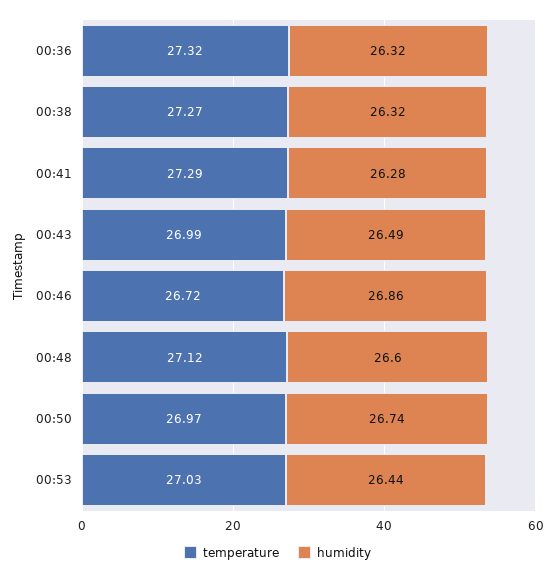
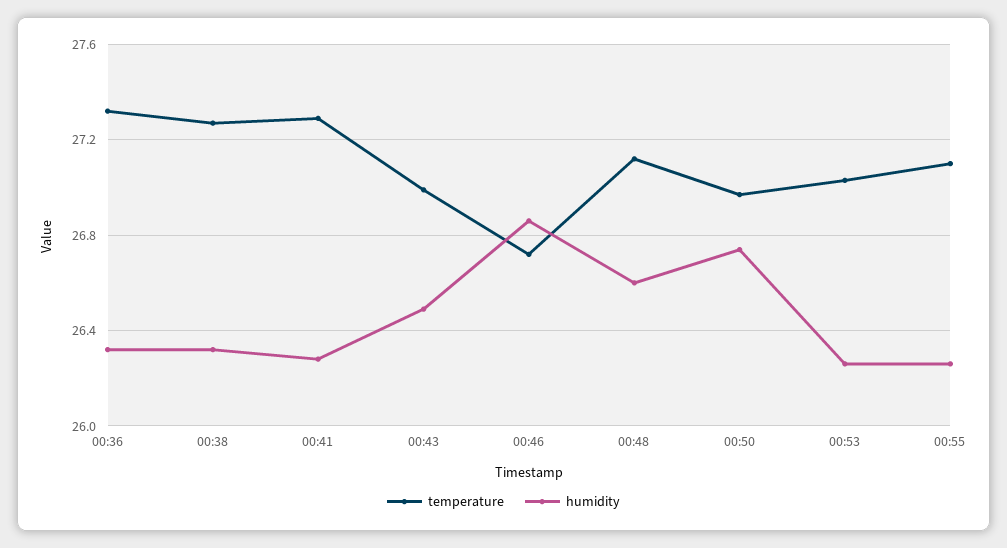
humidity, 00:53: 26.44 -> 26.25
temperature, 00:55: none -> 27.1
humidity, 00:55: none -> 26.25

